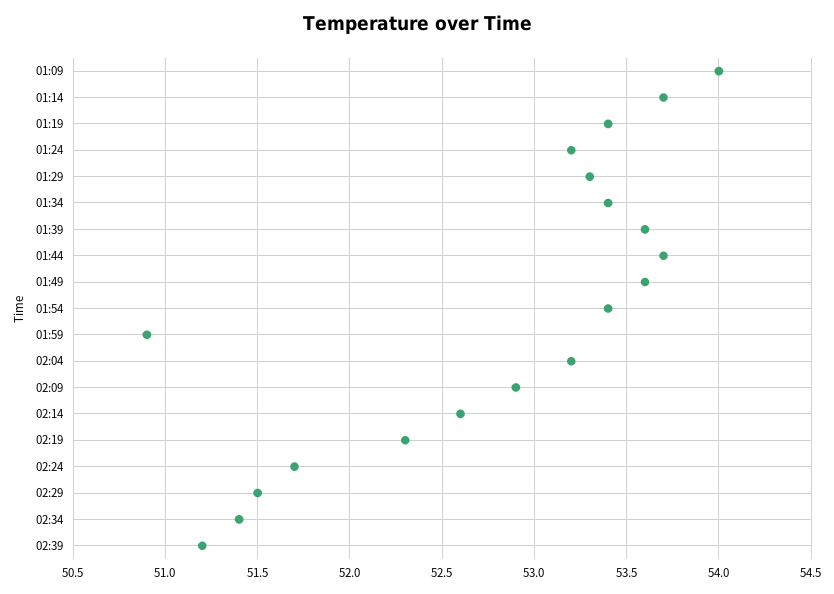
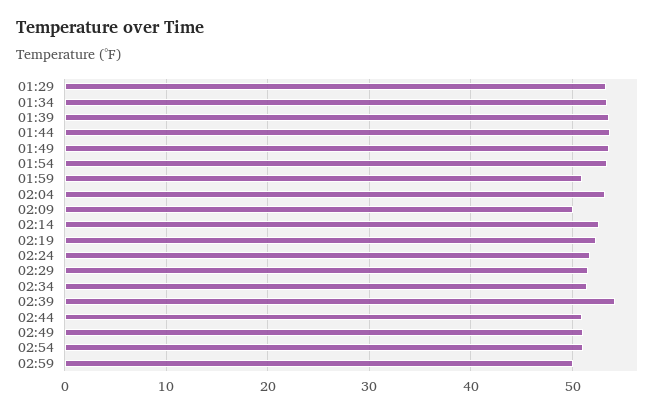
01:09: 54 -> none
01:14: 53.7 -> none
01:19: 53.4 -> none
01:24: 53.2 -> none
02:09: 52.9 -> 50
02:39: 51.2 -> 54
02:44: none -> 51
02:49: none -> 51
02:54: none -> 51
02:59: none -> 50

